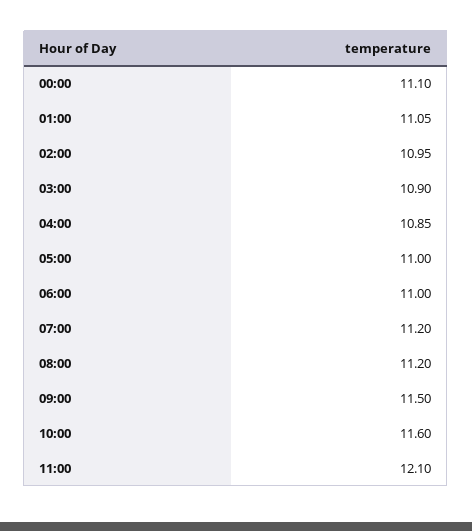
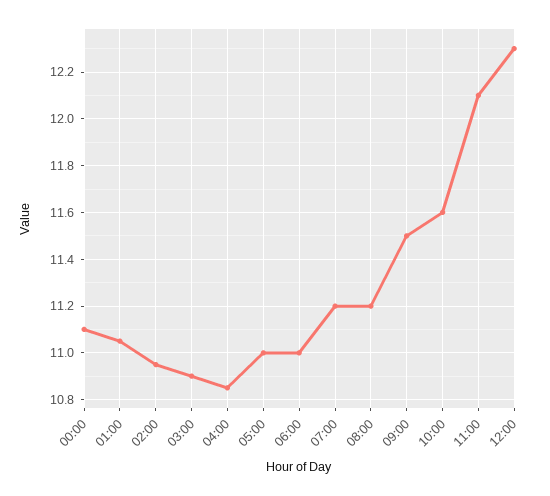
12:00: none -> 12.3

